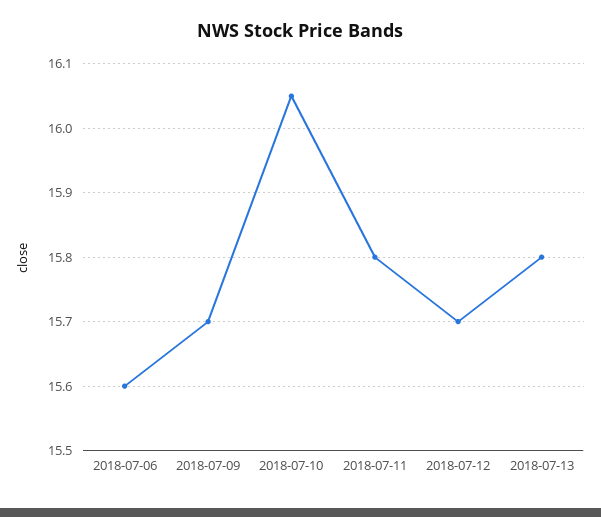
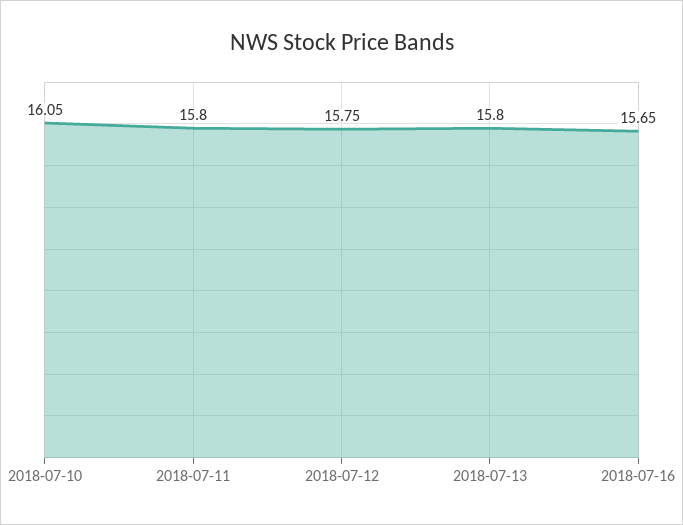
2018-07-06: 15.6 -> none
2018-07-09: 15.7 -> none
2018-07-12: 15.7 -> 15.75
2018-07-16: none -> 15.65

